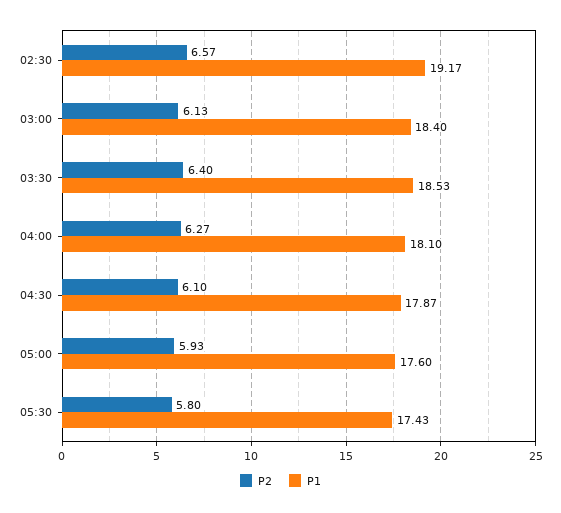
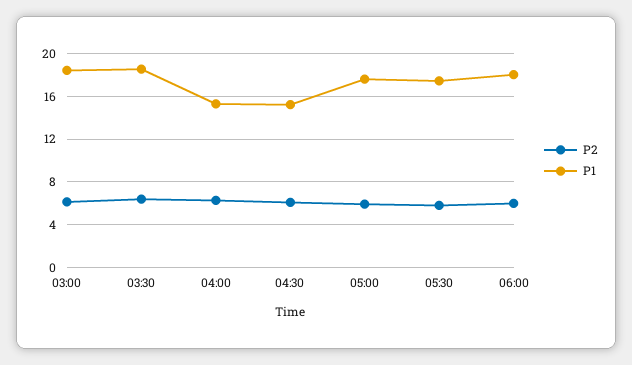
P2, 02:30: 6.57 -> none
P1, 02:30: 19.17 -> none
P1, 04:00: 18.1 -> 15
P1, 04:30: 17.87 -> 15
P2, 06:00: none -> 6
P1, 06:00: none -> 18

